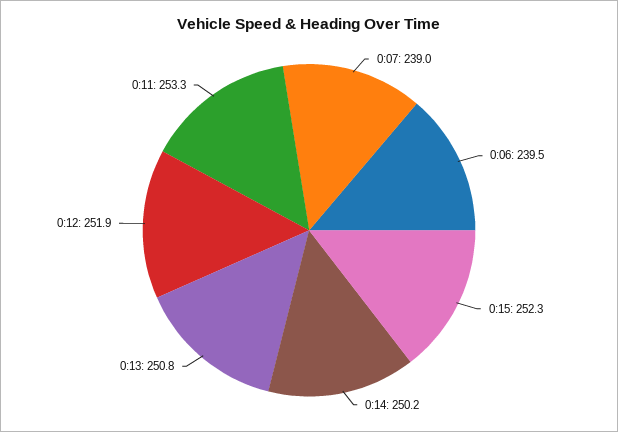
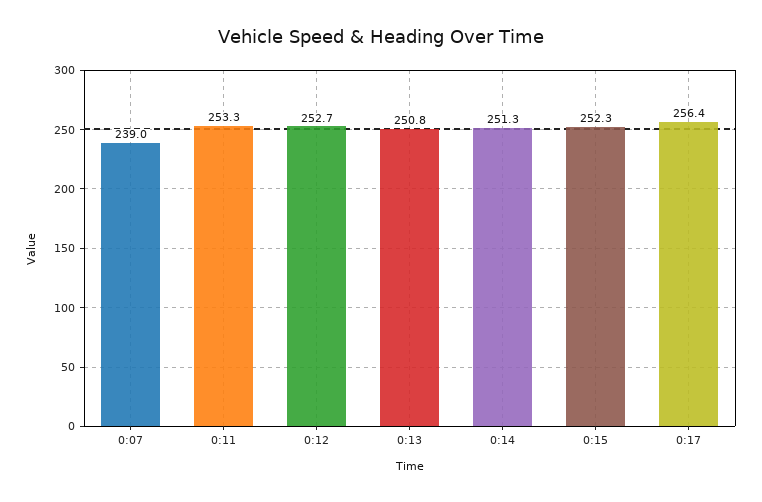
0:06: 239.5 -> none
0:14: 250.2 -> 251.3
0:12: 251.9 -> 252.7
0:17: none -> 256.4

